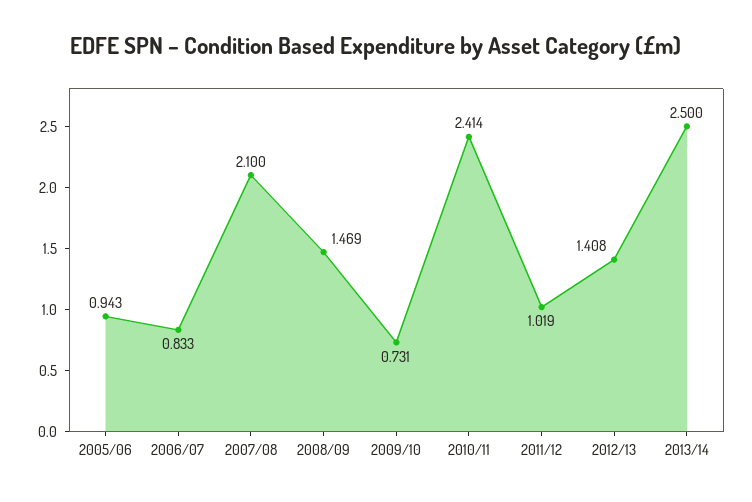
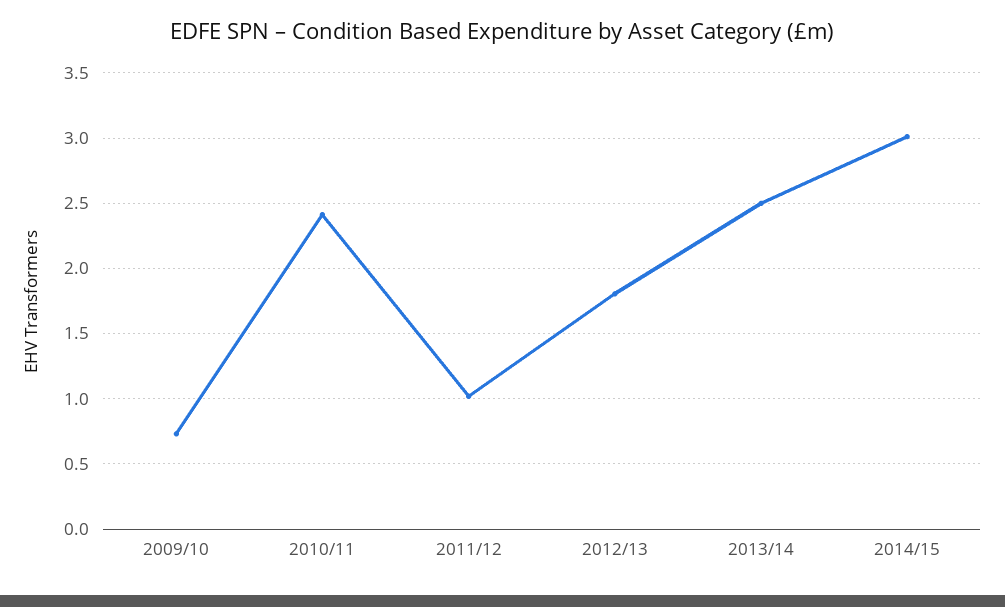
2005/06: 0.943 -> none
2006/07: 0.833 -> none
2007/08: 2.1 -> none
2008/09: 1.469 -> none
2012/13: 1.408 -> 1.8
2014/15: none -> 3

